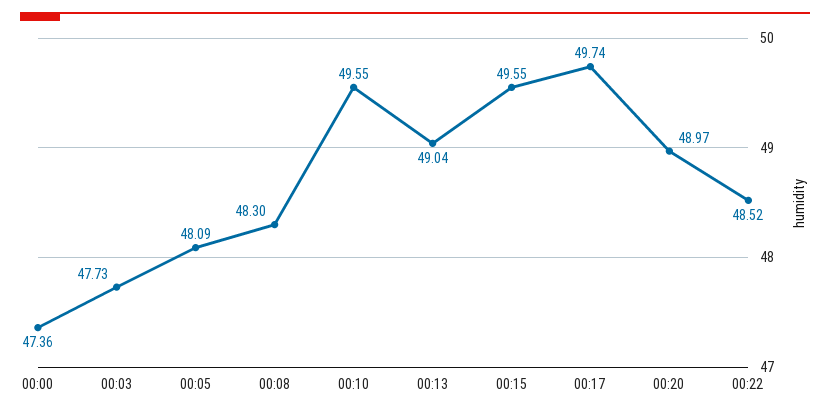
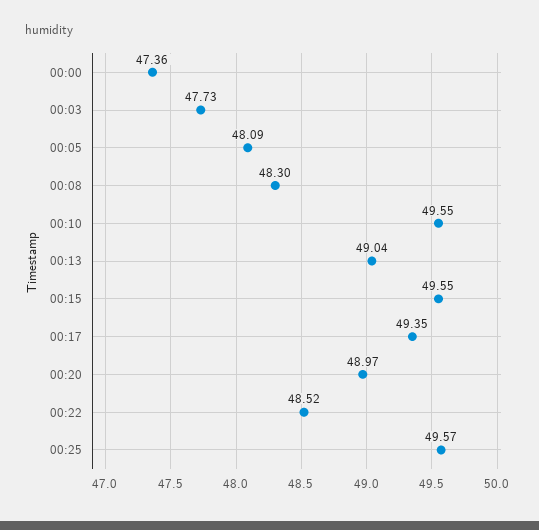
00:17: 49.74 -> 49.35
00:25: none -> 49.57

